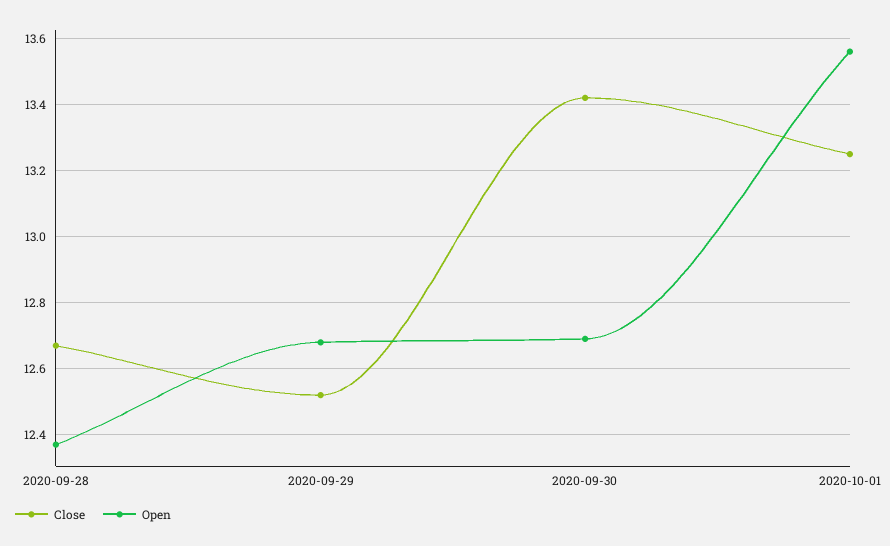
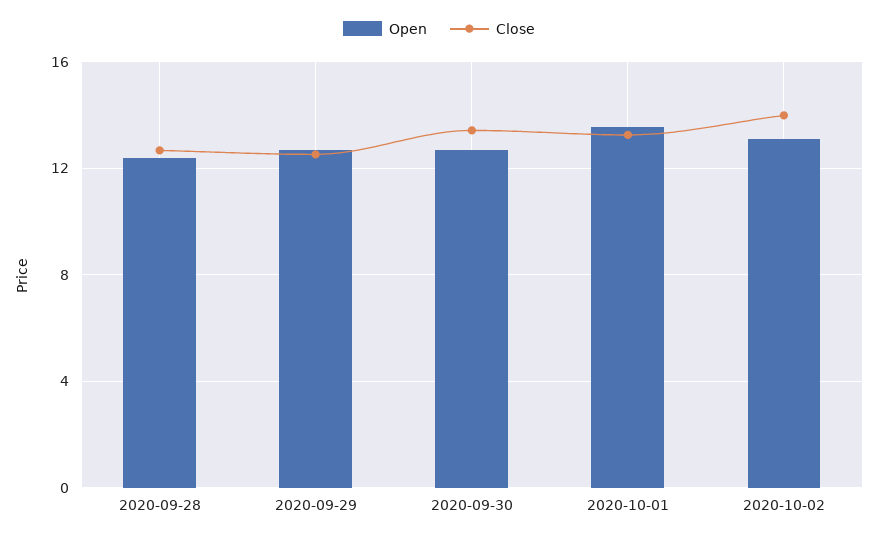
Open, 2020-10-02: none -> 13
Close, 2020-10-02: none -> 14

